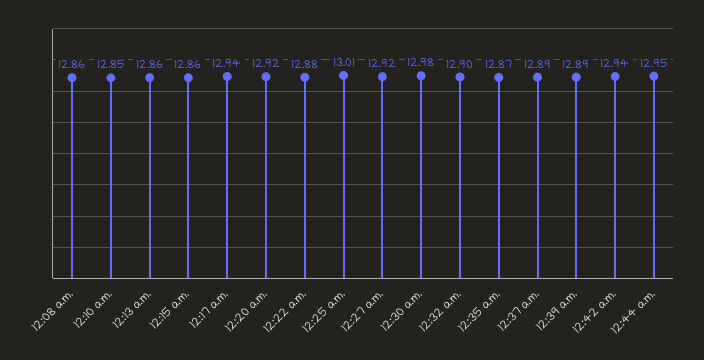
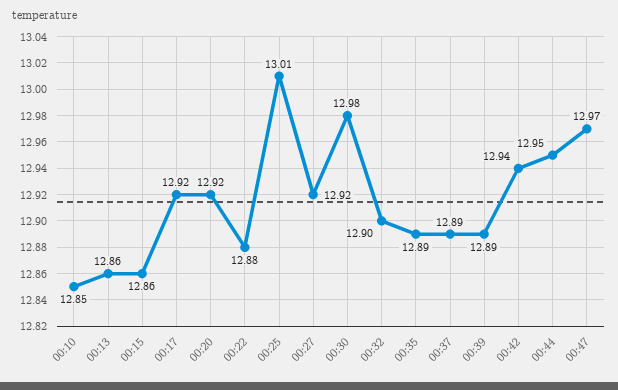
12:08 a.m.: 12.86 -> none
12:17 a.m.: 12.94 -> 12.92
12:35 a.m.: 12.87 -> 12.89
00:47: none -> 12.97

